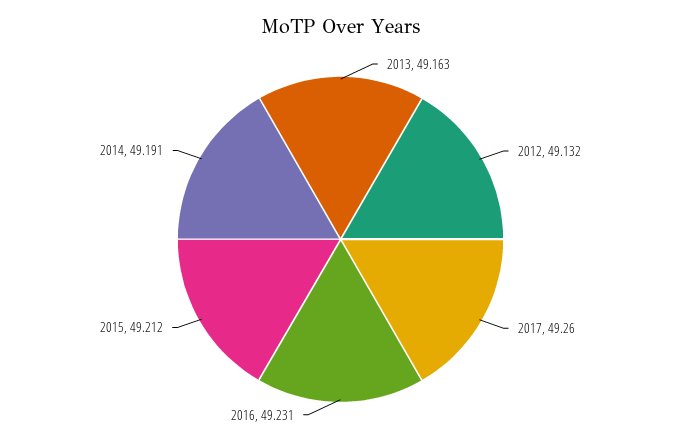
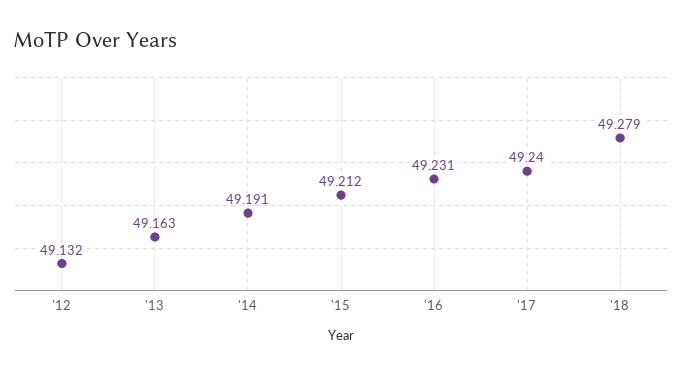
2017: 49.26 -> 49.24
'18: none -> 49.279

